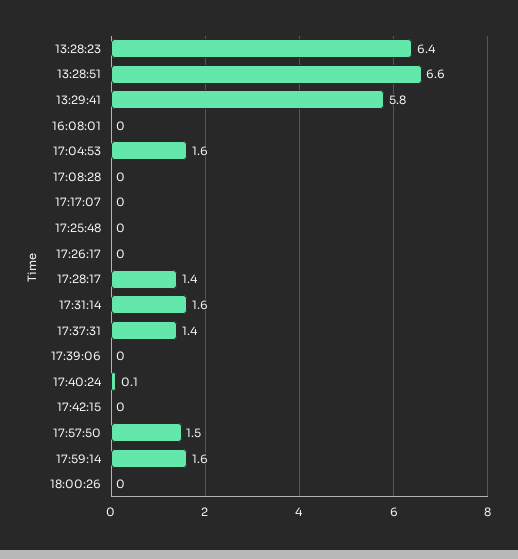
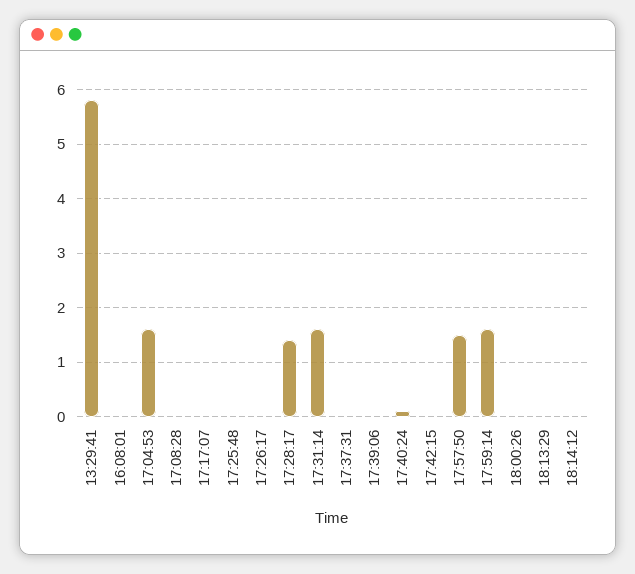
13:28:23: 6.4 -> none
13:28:51: 6.6 -> none
17:37:31: 1.4 -> 0
18:13:29: none -> 0
18:14:12: none -> 0

